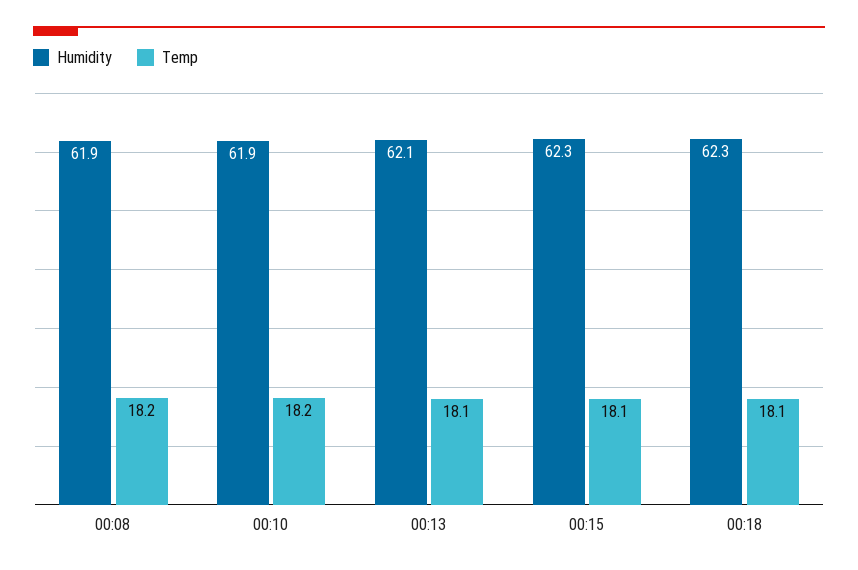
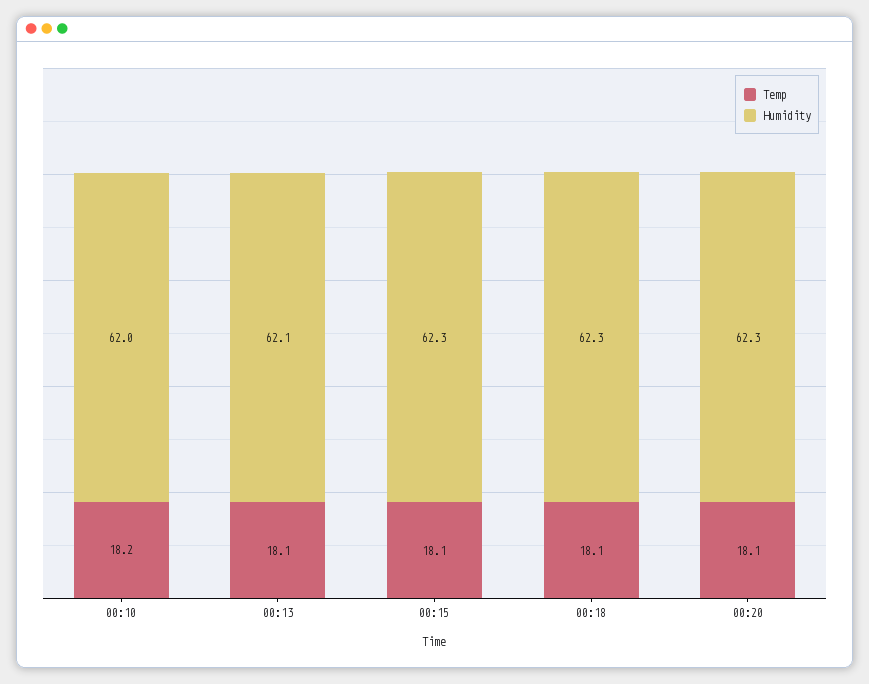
Humidity, 00:08: 61.9 -> none
Temp, 00:08: 18.2 -> none
Humidity, 00:10: 61.9 -> 62
Temp, 00:20: none -> 18.1
Humidity, 00:20: none -> 62.3

